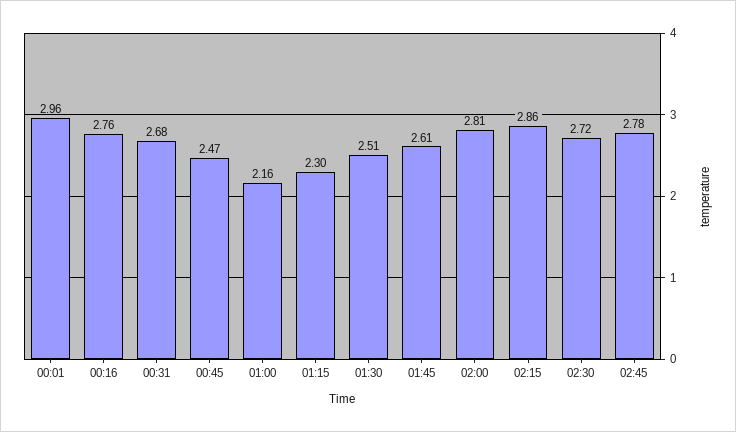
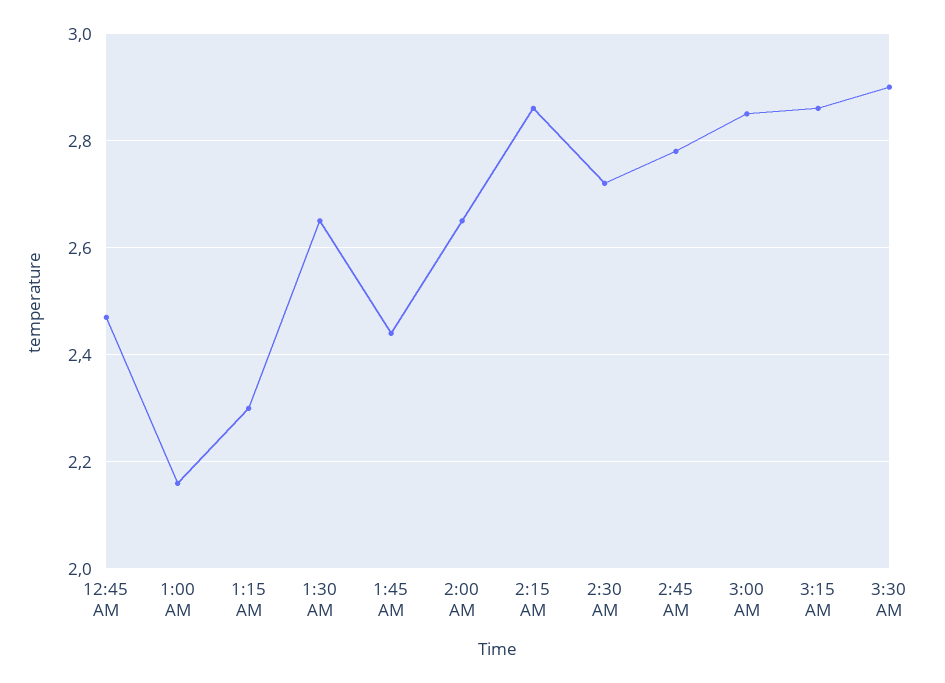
00:01: 2.96 -> none
00:16: 2.76 -> none
00:31: 2.68 -> none
01:30: 2.51 -> 2.65
01:45: 2.61 -> 2.45
02:00: 2.81 -> 2.65
3:00 AM: none -> 2.85
3:15 AM: none -> 2.85
3:30 AM: none -> 2.9

